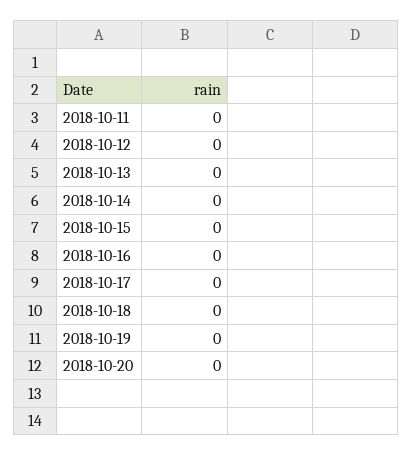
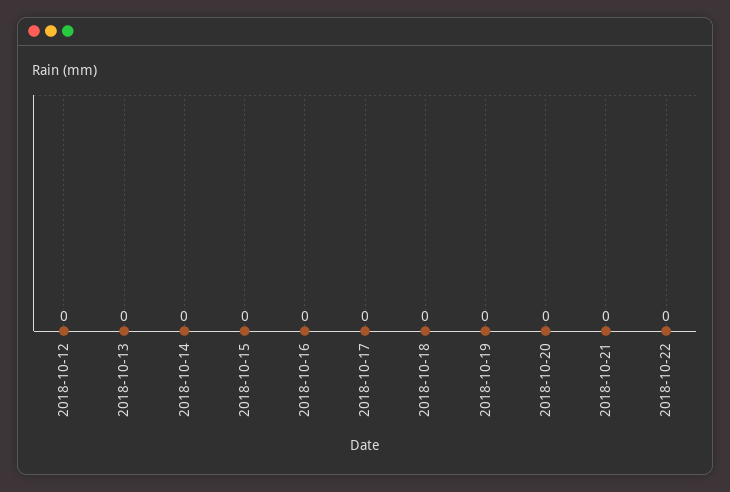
2018-10-11: 0 -> none
2018-10-21: none -> 0
2018-10-22: none -> 0

